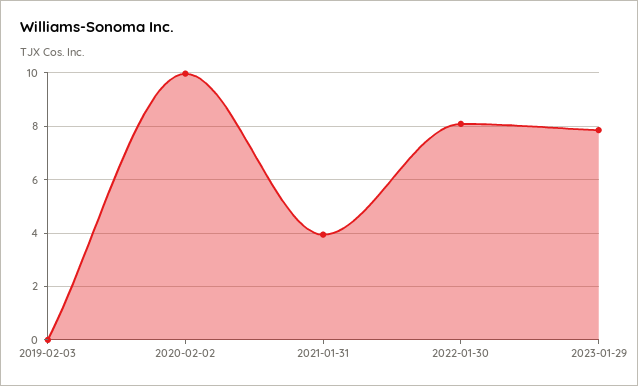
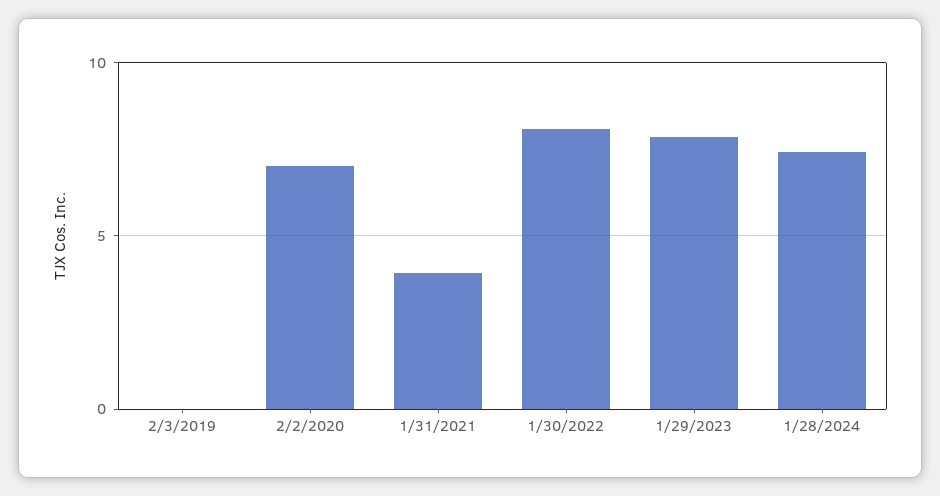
2020-02-02: 10 -> 7
1/28/2024: none -> 7.5

